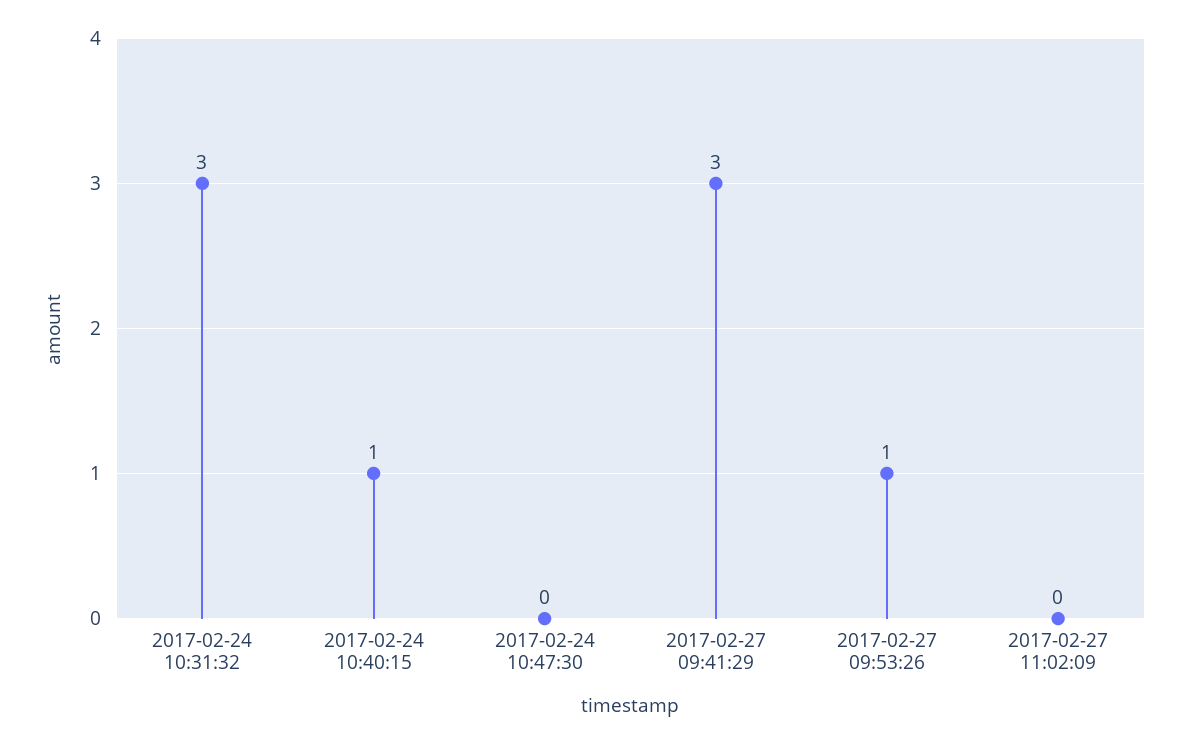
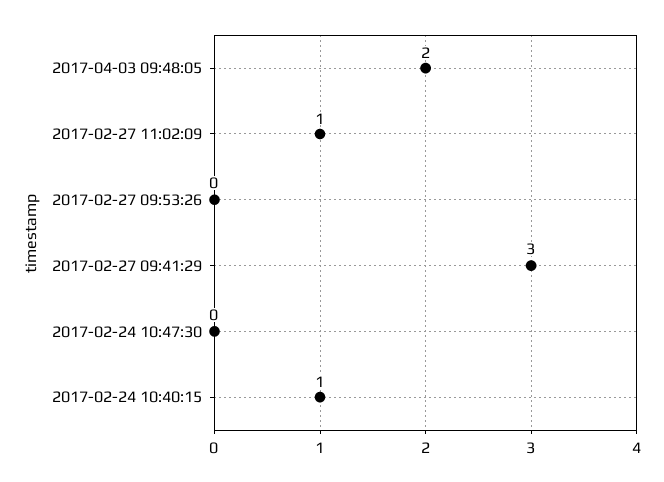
2017-02-24 10:31:32: 3 -> none
2017-02-27 09:53:26: 1 -> 0
2017-02-27 11:02:09: 0 -> 1
2017-04-03 09:48:05: none -> 2

